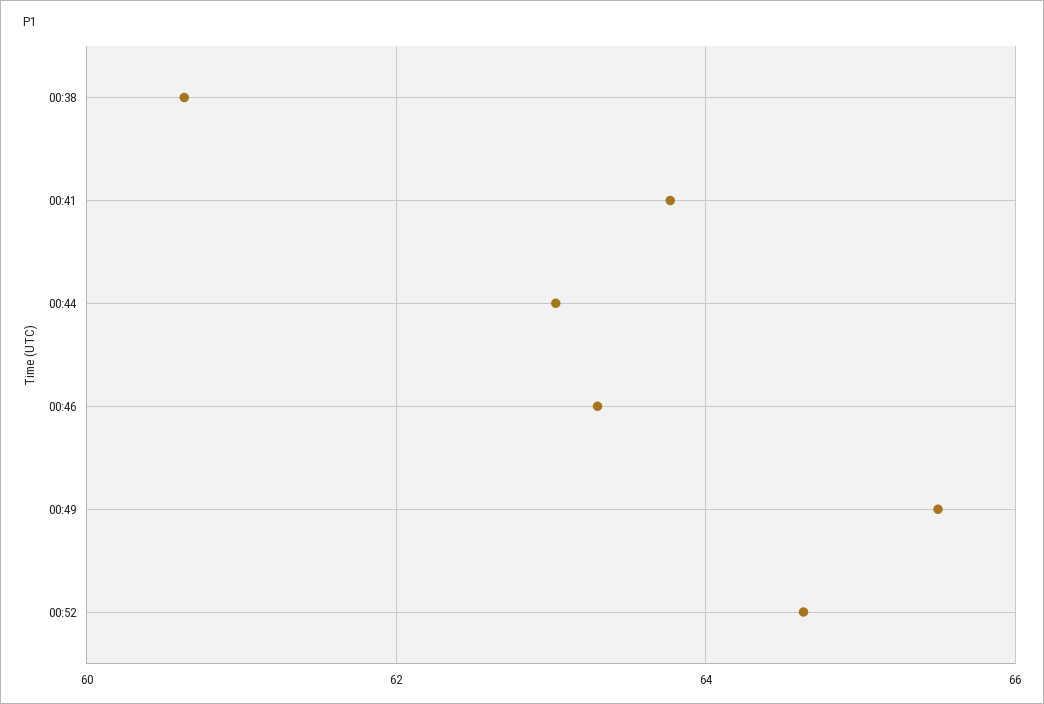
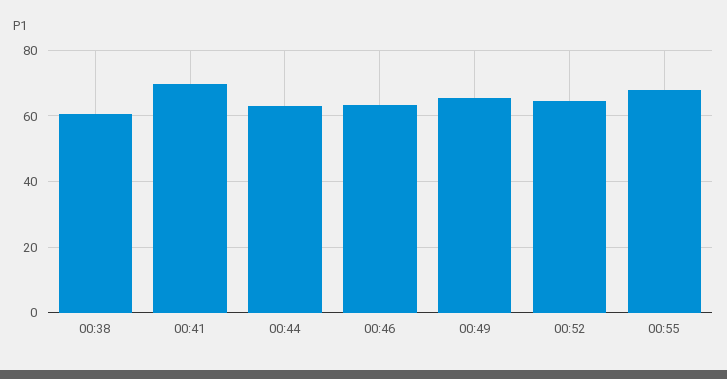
00:41: 63.8 -> 70
00:55: none -> 68

